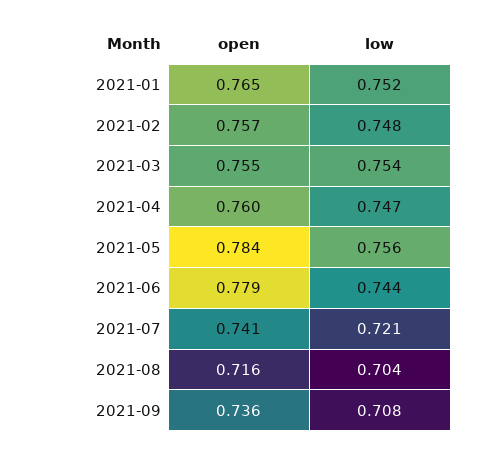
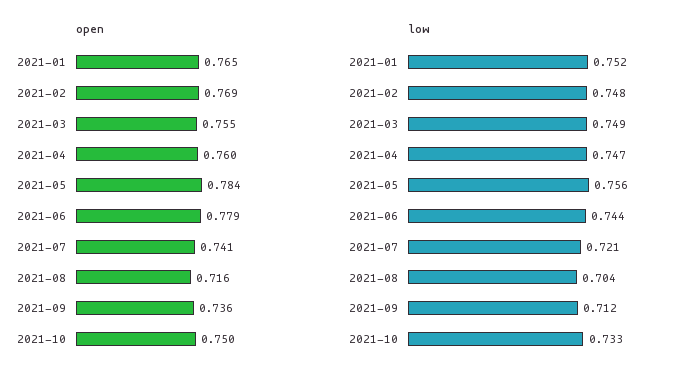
open, 2021-02: 0.757 -> 0.769
low, 2021-03: 0.754 -> 0.749
low, 2021-09: 0.708 -> 0.712
open, 2021-10: none -> 0.75
low, 2021-10: none -> 0.733

